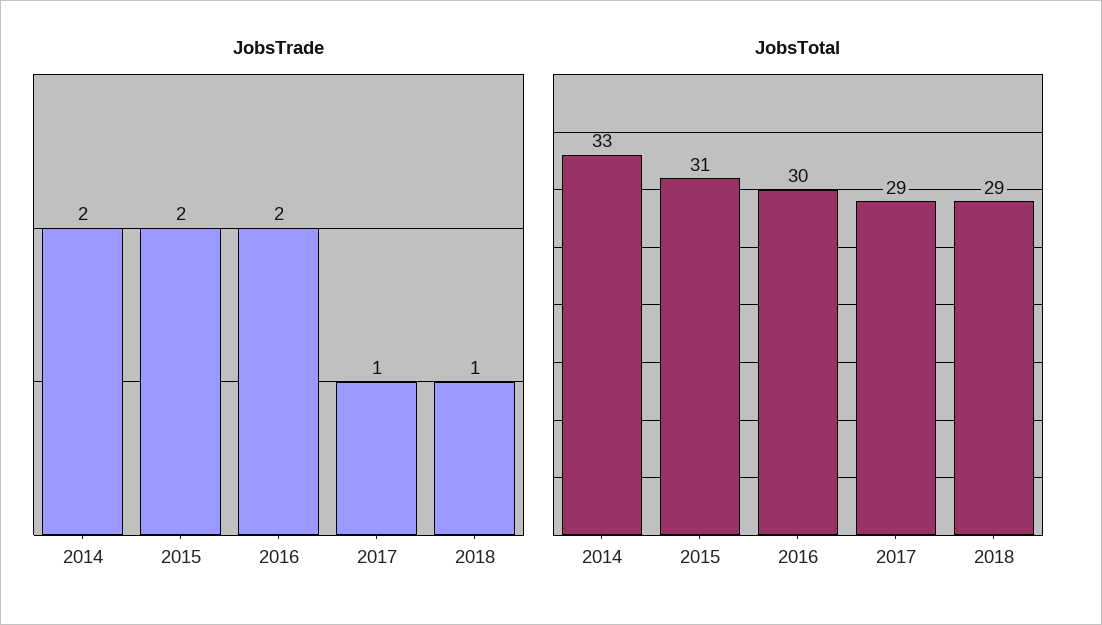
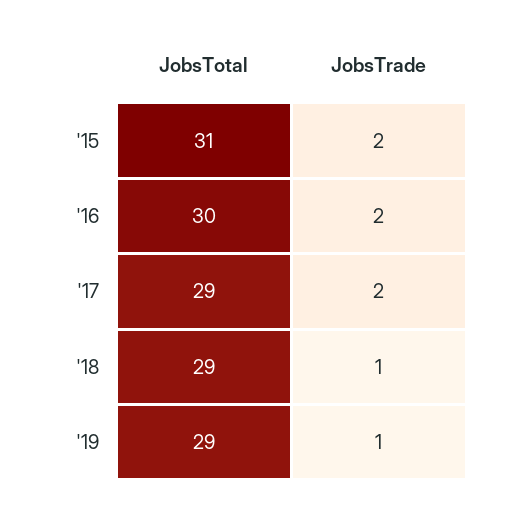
JobsTrade, 2014: 2 -> none
JobsTrade, 2017: 1 -> 2
JobsTotal, 2014: 33 -> none
JobsTotal, '19: none -> 29
JobsTrade, '19: none -> 1

